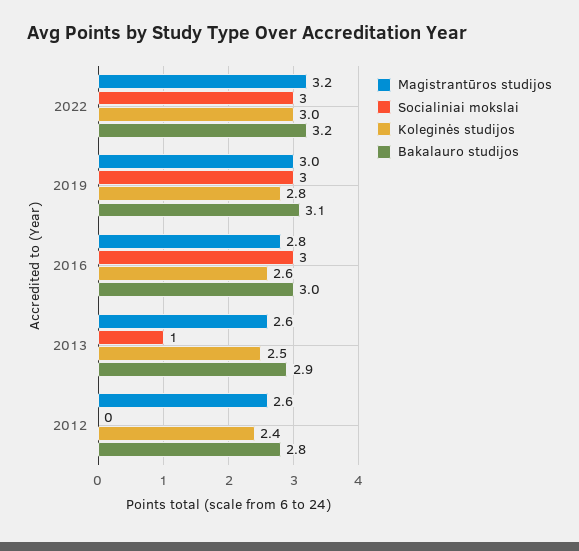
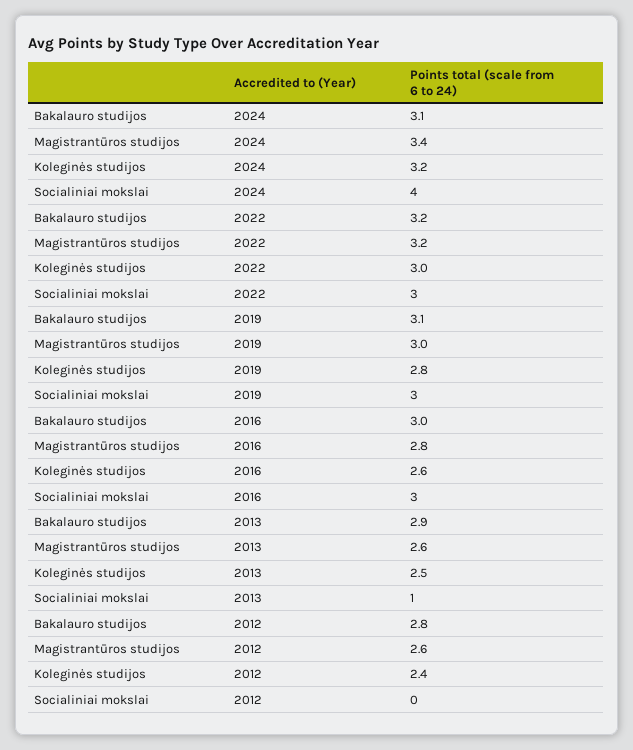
Bakalauro studijos, 2024: none -> 3.1
Magistrantūros studijos, 2024: none -> 3.4
Koleginės studijos, 2024: none -> 3.2
Socialiniai mokslai, 2024: none -> 4

